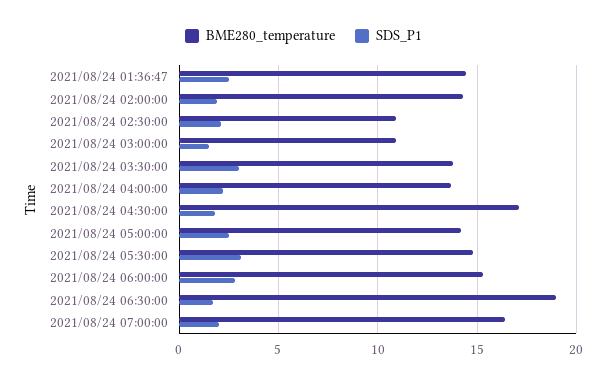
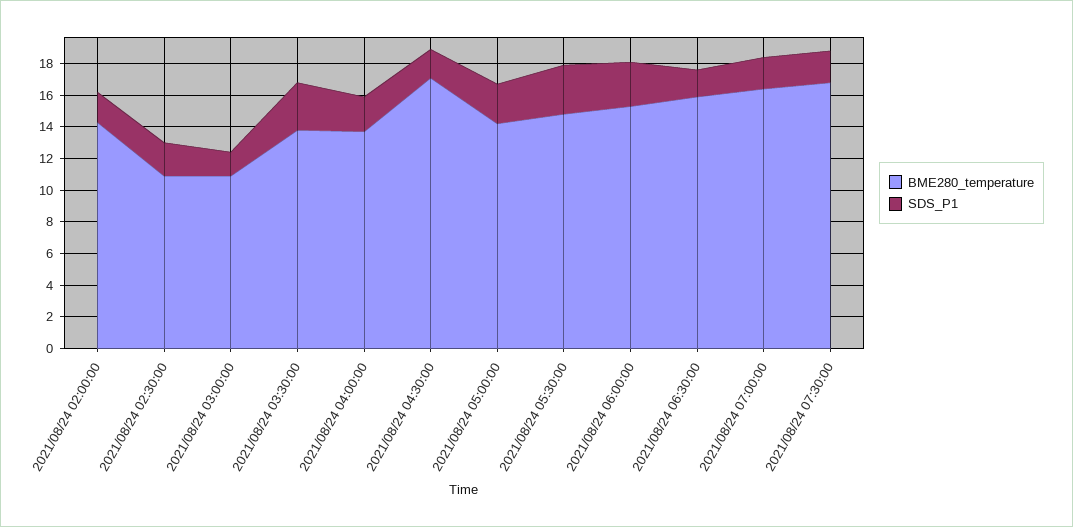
BME280_temperature, 2021/08/24 01:36:47: 14.5 -> none
SDS_P1, 2021/08/24 01:36:47: 2.5 -> none
BME280_temperature, 2021/08/24 06:30:00: 19 -> 16
BME280_temperature, 2021/08/24 07:30:00: none -> 17
SDS_P1, 2021/08/24 07:30:00: none -> 2

